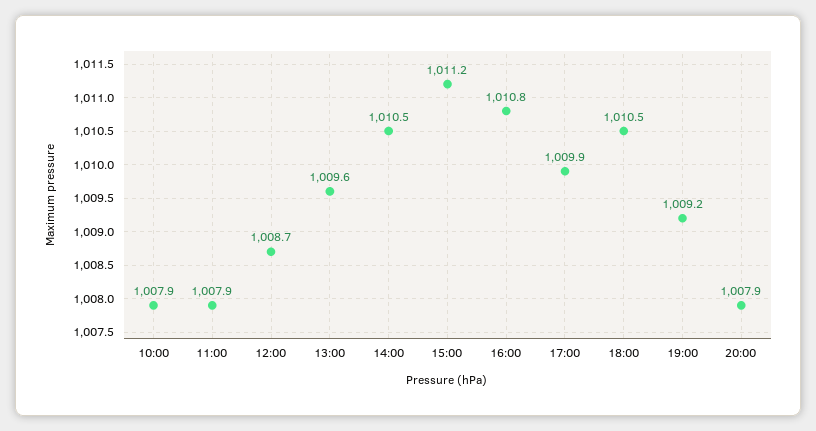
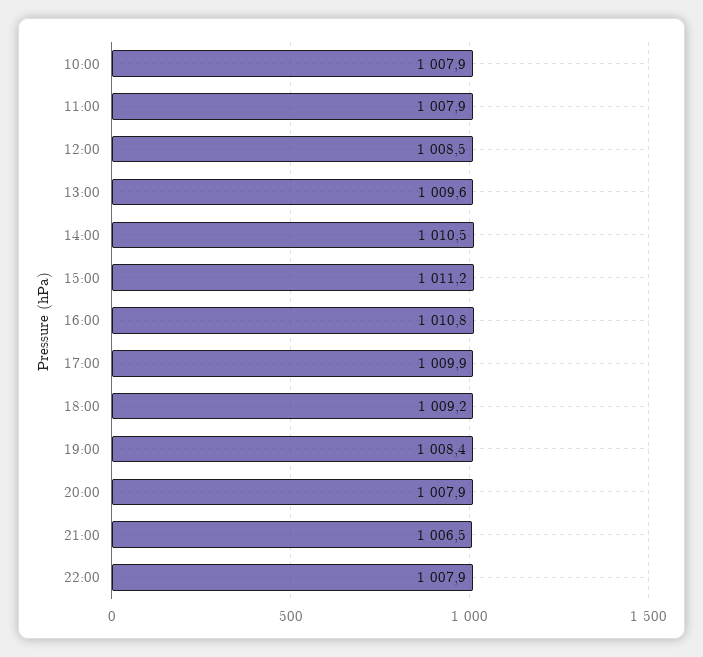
12:00: 1008.7 -> 1008.5
18:00: 1010.5 -> 1009.2
19:00: 1009.2 -> 1008.4
21:00: none -> 1006.5
22:00: none -> 1007.9

